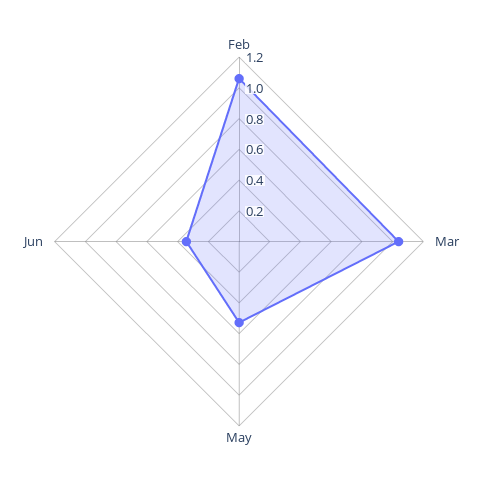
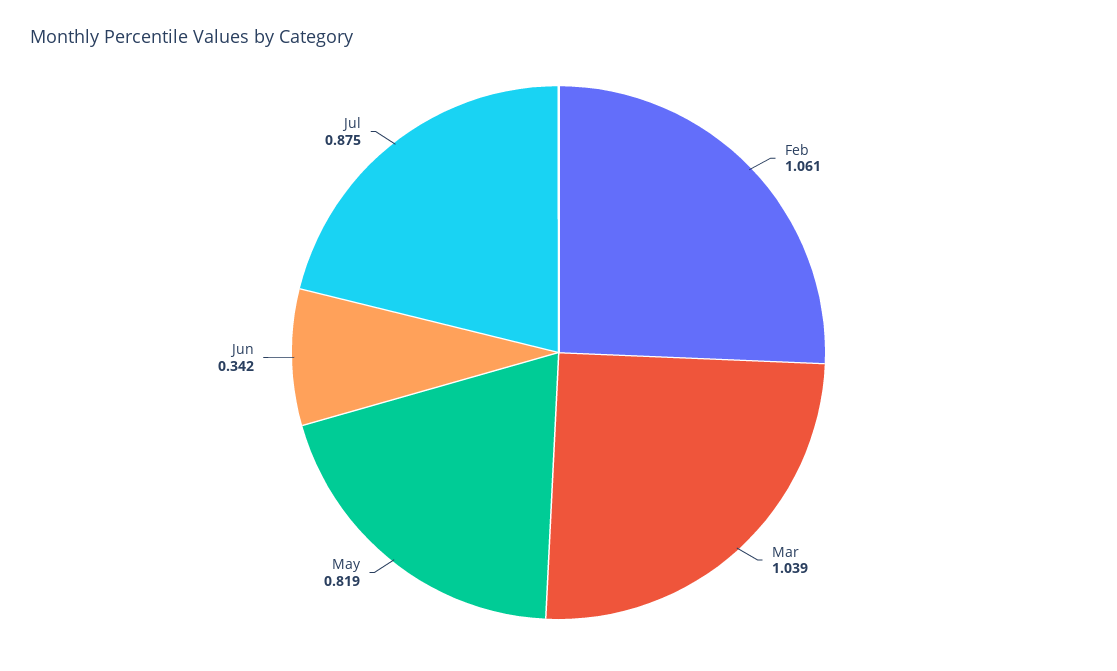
May: 0.5 -> 0.819
Jul: none -> 0.875

